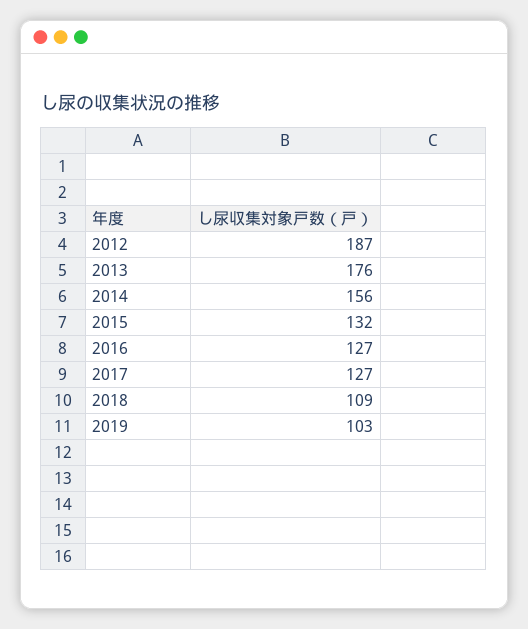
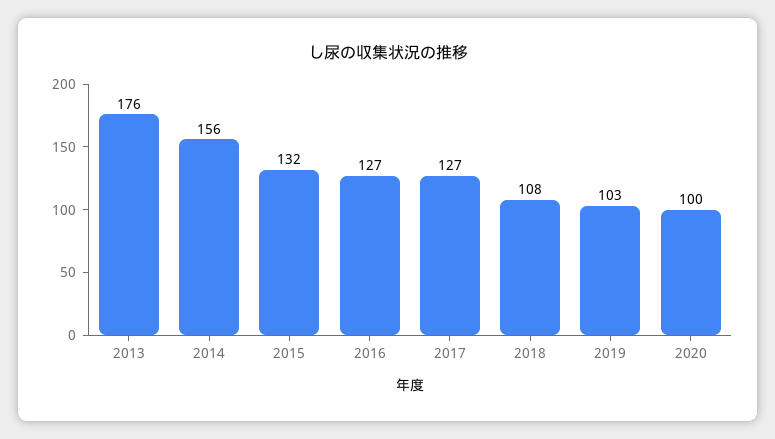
2012: 187 -> none
2018: 109 -> 108
2020: none -> 100

